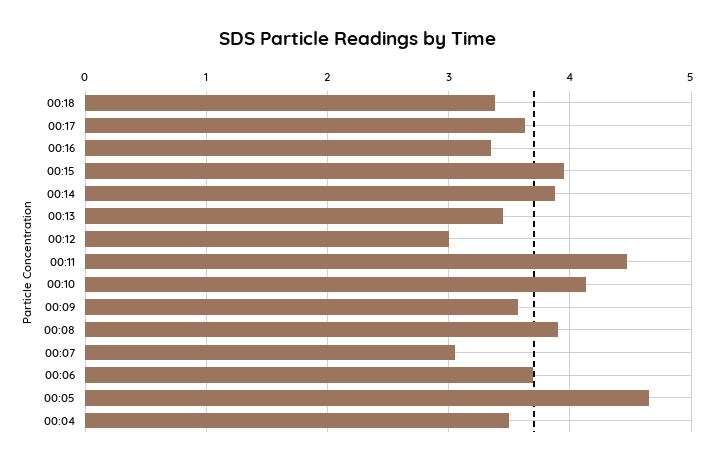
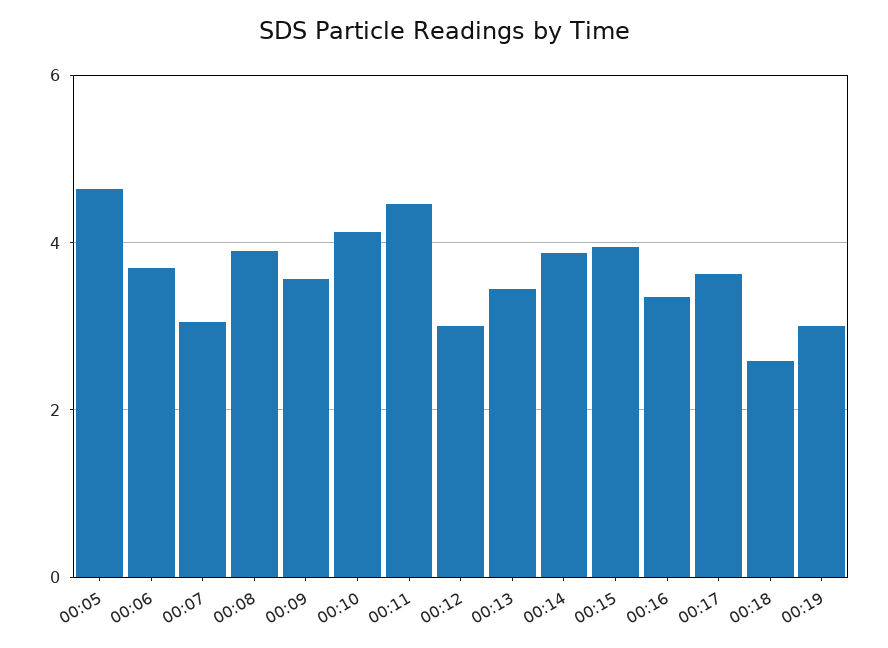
00:18: 3.4 -> 2.6
00:04: 3.5 -> none
00:19: none -> 3

